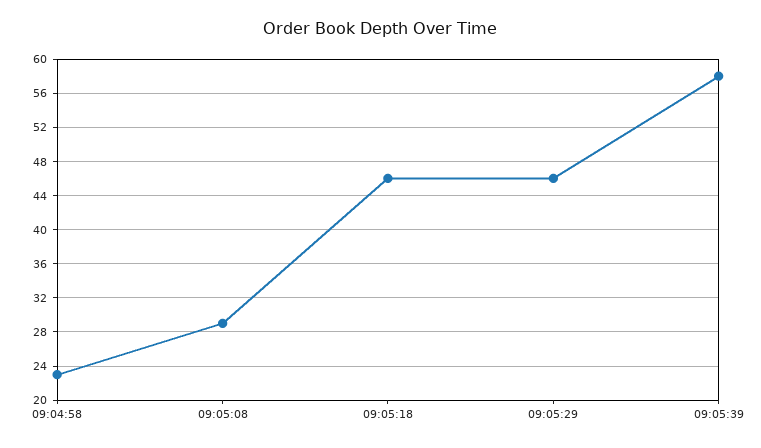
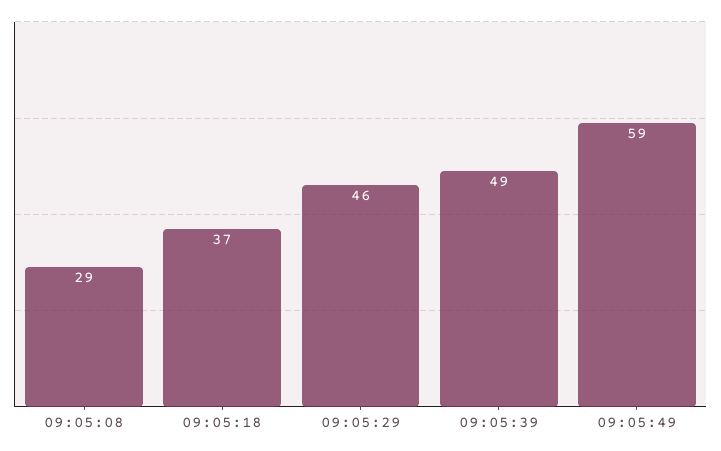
09:04:58: 23 -> none
09:05:18: 46 -> 37
09:05:39: 58 -> 49
09:05:49: none -> 59

